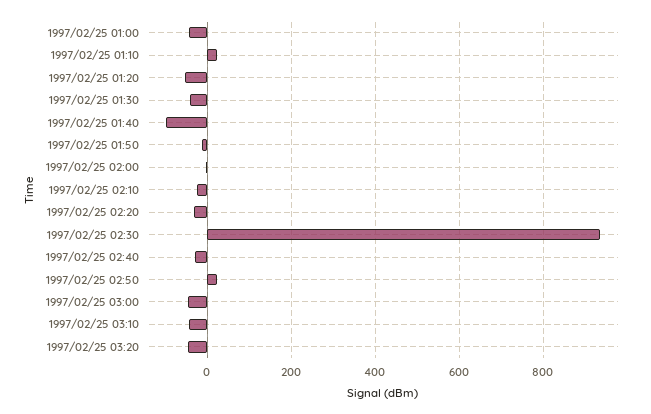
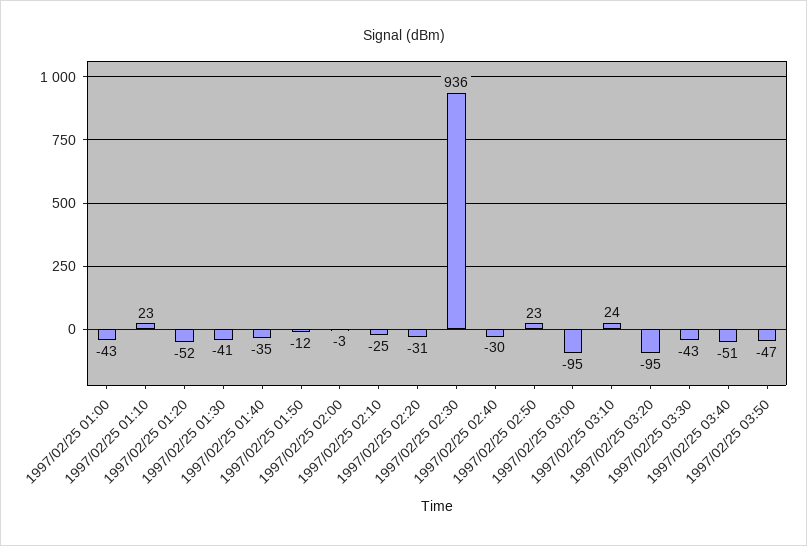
1997/02/25 01:40: -100 -> -35
1997/02/25 03:00: -40 -> -95
1997/02/25 03:10: -40 -> 24
1997/02/25 03:20: -40 -> -95
1997/02/25 03:30: none -> -43
1997/02/25 03:40: none -> -51
1997/02/25 03:50: none -> -47

